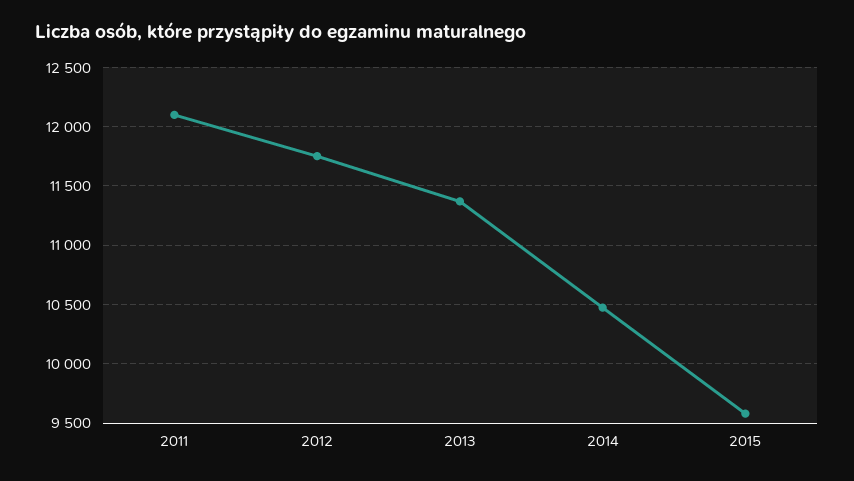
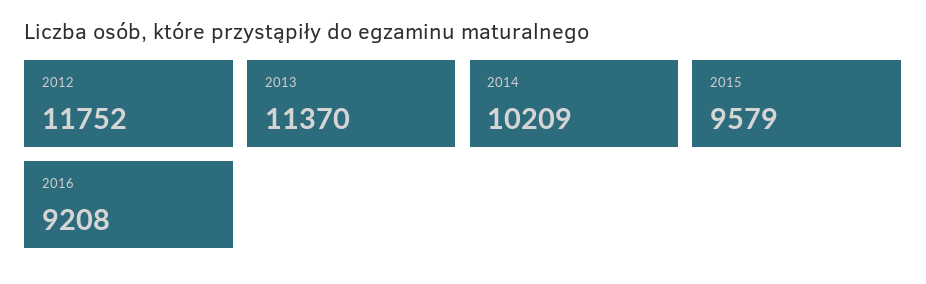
2011: 12100 -> none
2014: 10500 -> 10209
2016: none -> 9208

